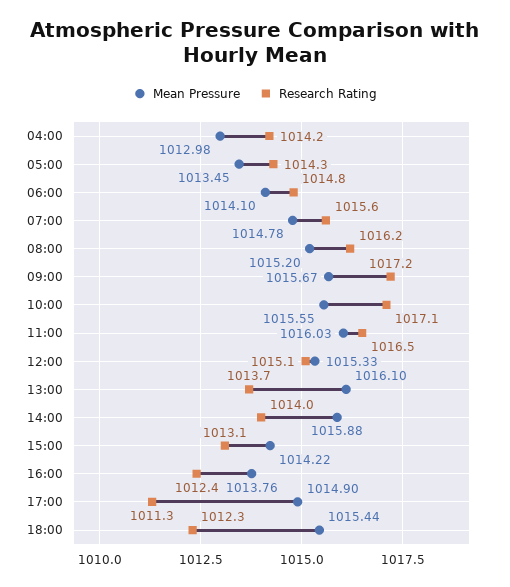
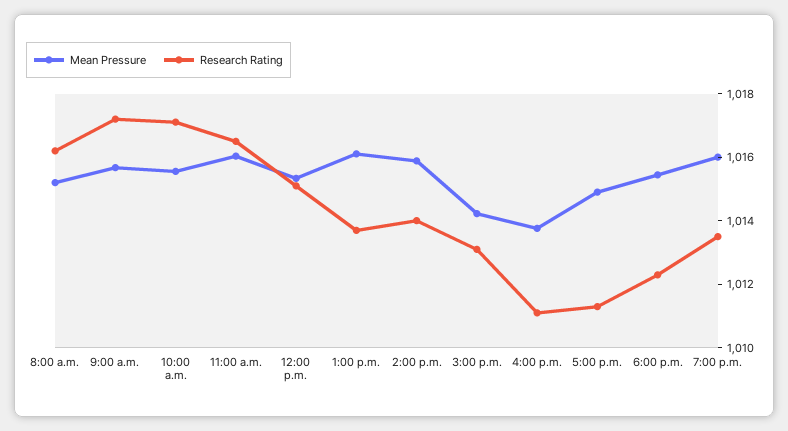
Mean Pressure, 04:00: 1012.98 -> none
Research Rating, 04:00: 1014.2 -> none
Mean Pressure, 05:00: 1013.45 -> none
Research Rating, 05:00: 1014.3 -> none
Mean Pressure, 06:00: 1014.1 -> none
Research Rating, 06:00: 1014.8 -> none
Mean Pressure, 07:00: 1014.78 -> none
Research Rating, 07:00: 1015.6 -> none
Research Rating, 16:00: 1012.4 -> 1011
Mean Pressure, 7:00 p.m.: none -> 1016
Research Rating, 7:00 p.m.: none -> 1013.5

